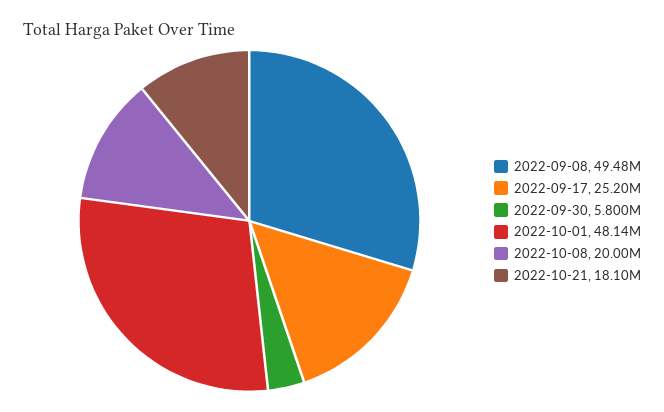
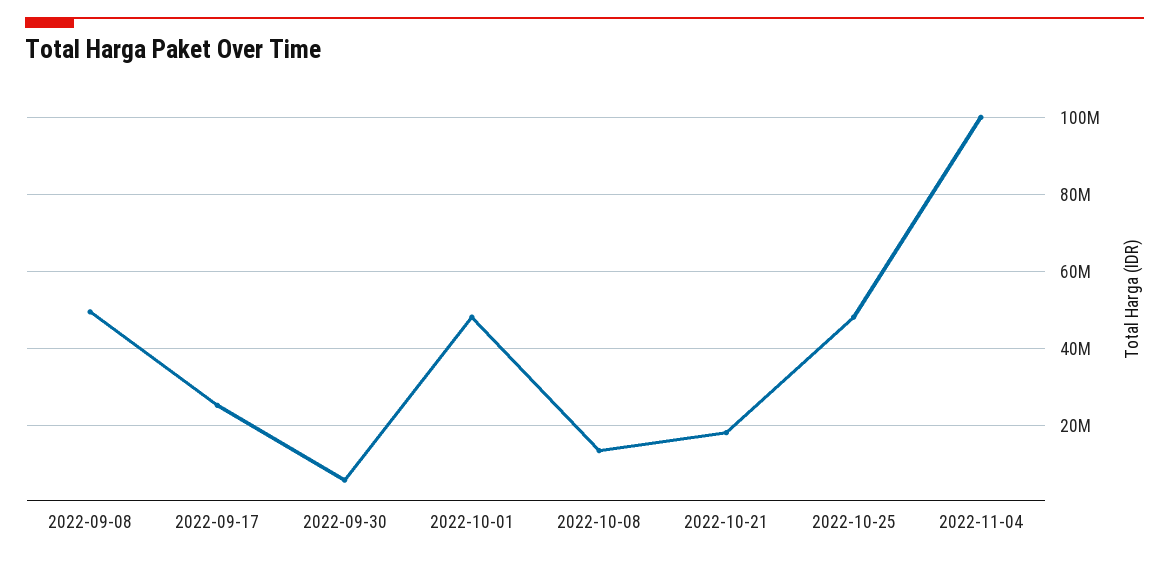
2022-10-08: 20000000 -> 14000000
2022-10-25: none -> 48000000
2022-11-04: none -> 100000000

